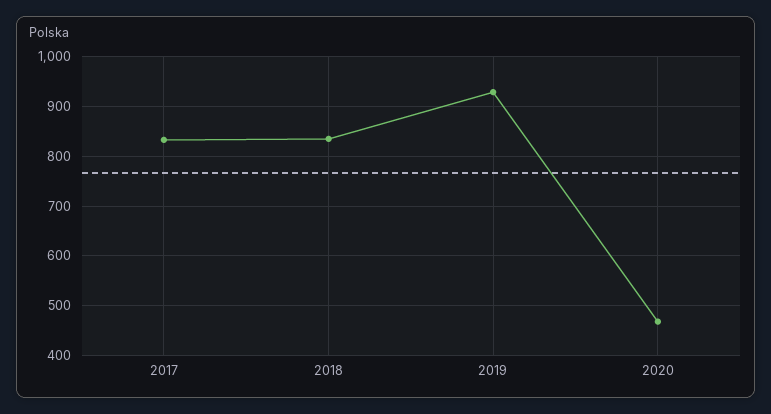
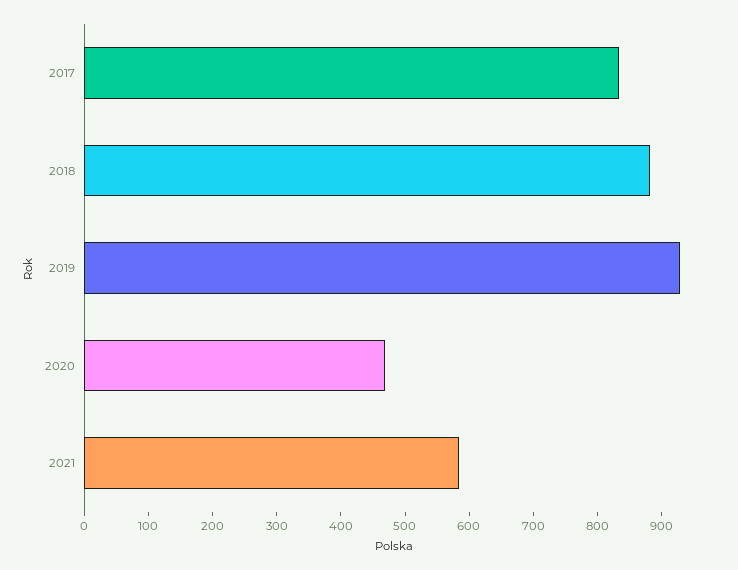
2018: 840 -> 880
2021: none -> 580

